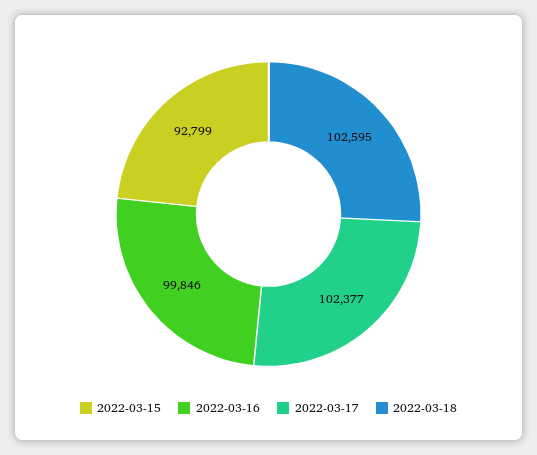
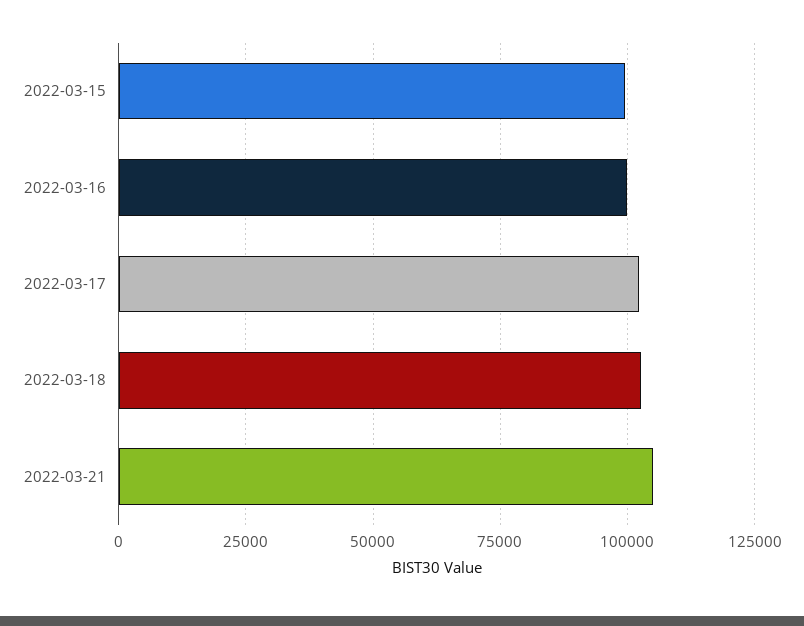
2022-03-15: 92799 -> 100000
2022-03-21: none -> 105000

